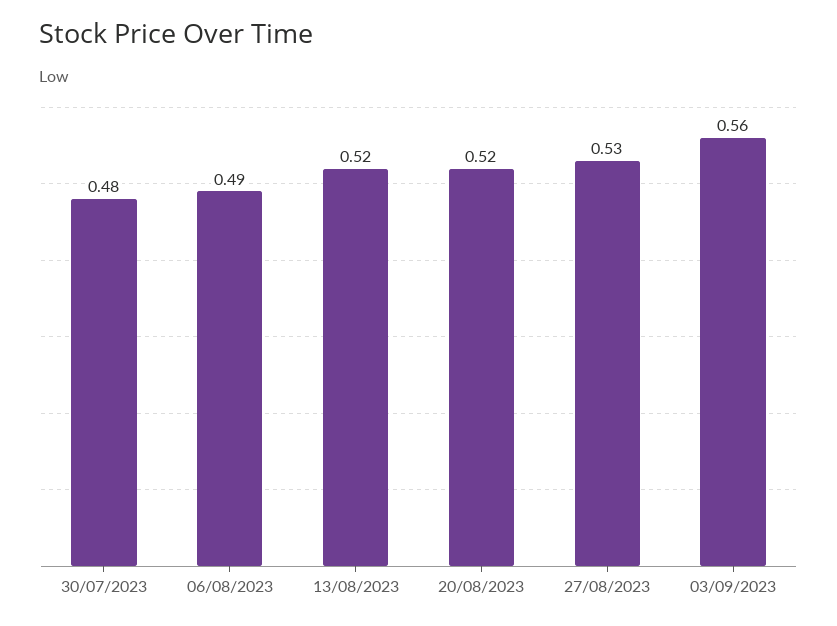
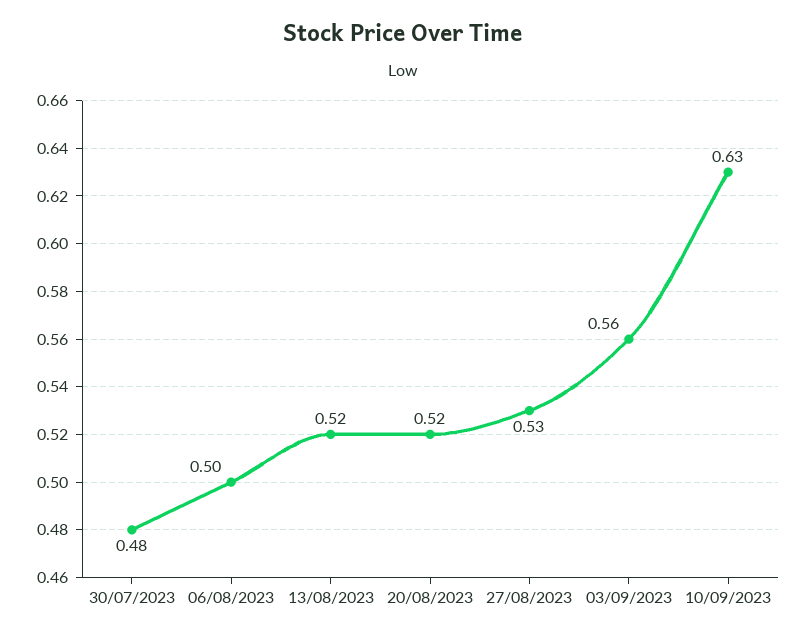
06/08/2023: 0.49 -> 0.5
10/09/2023: none -> 0.63

